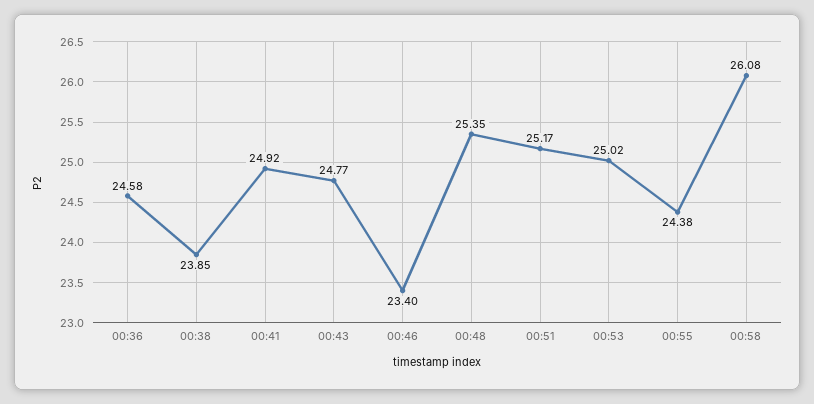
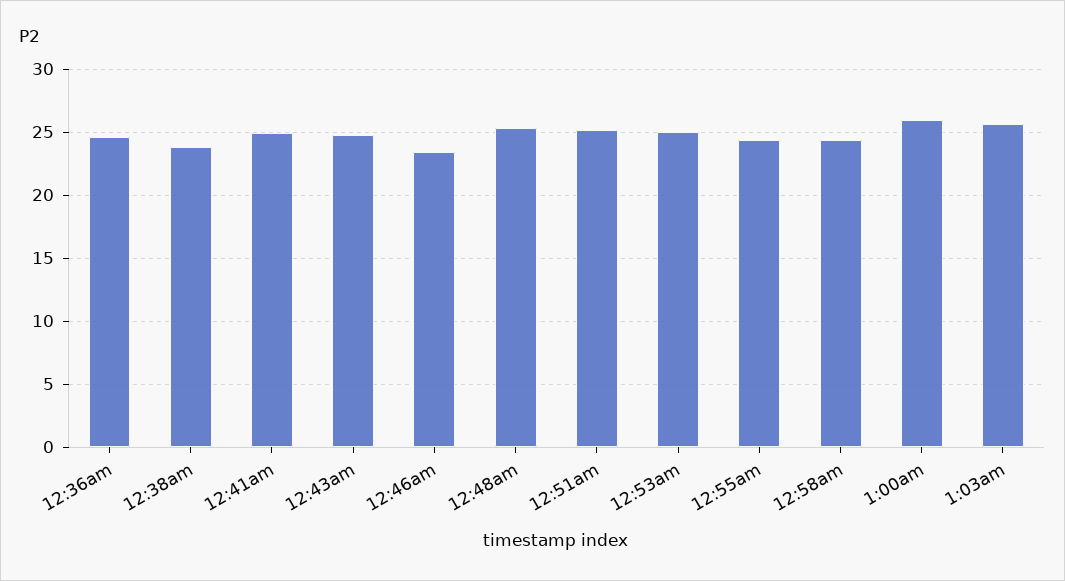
00:58: 26.08 -> 24.5
1:00am: none -> 26
1:03am: none -> 25.5

